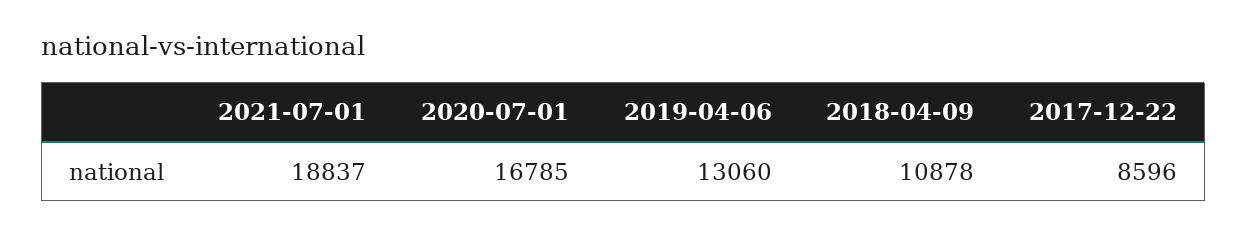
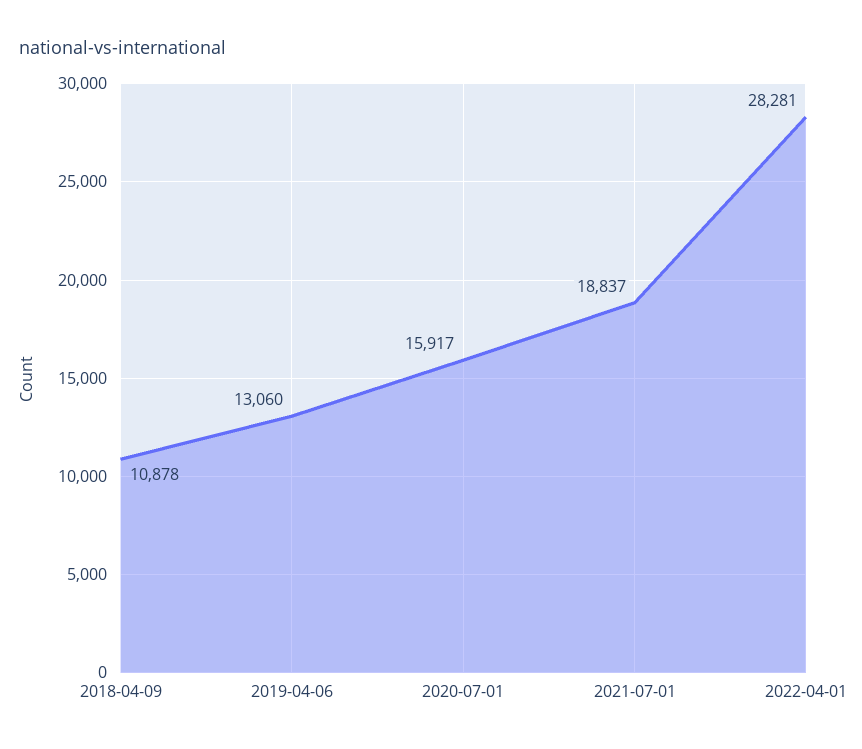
2020-07-01: 16785 -> 15917
2017-12-22: 8596 -> none
2022-04-01: none -> 28281

